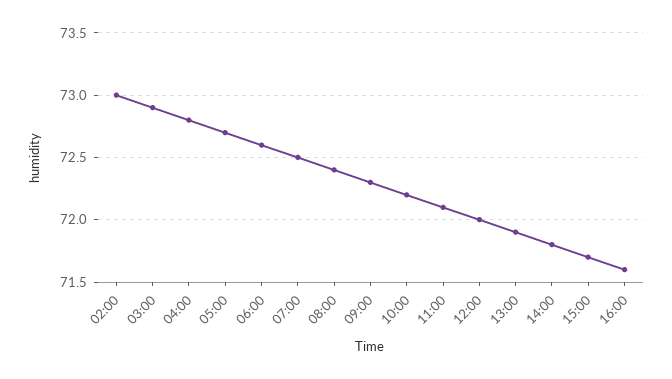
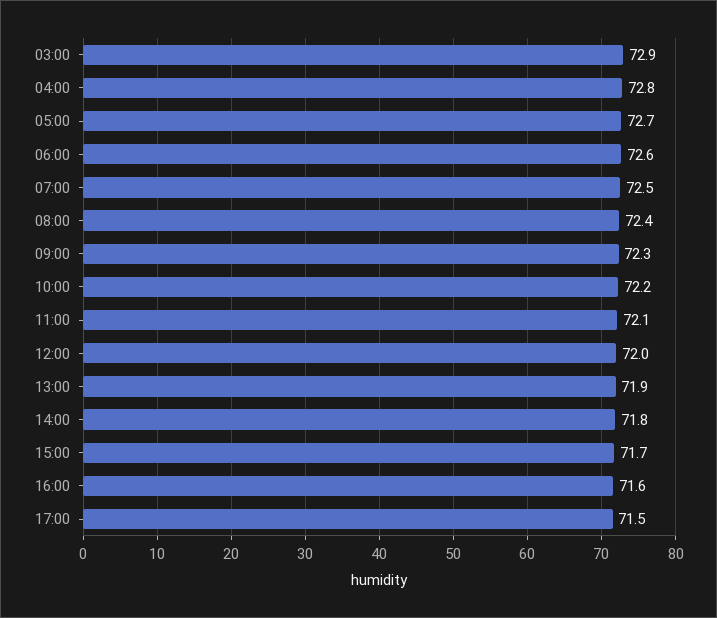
02:00: 73 -> none
17:00: none -> 71.5

